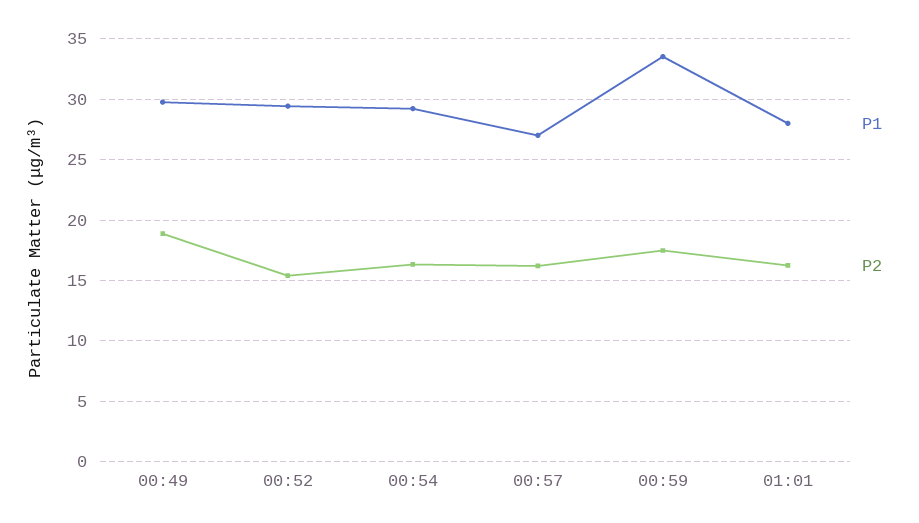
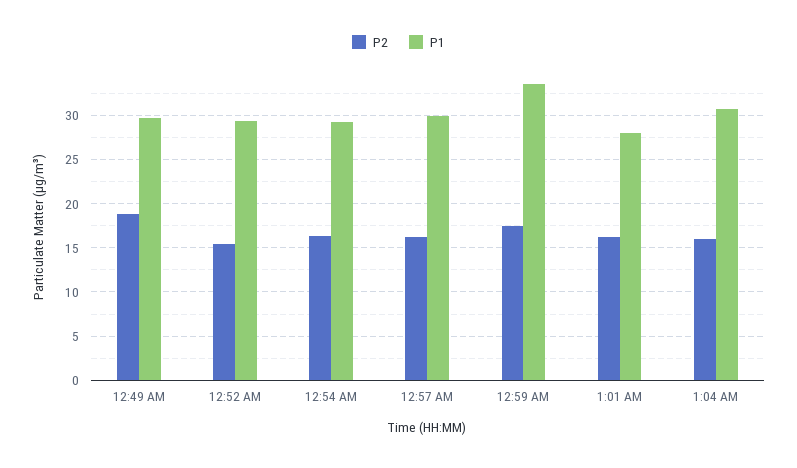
P1, 00:57: 27 -> 30
P2, 1:04 AM: none -> 16
P1, 1:04 AM: none -> 31

